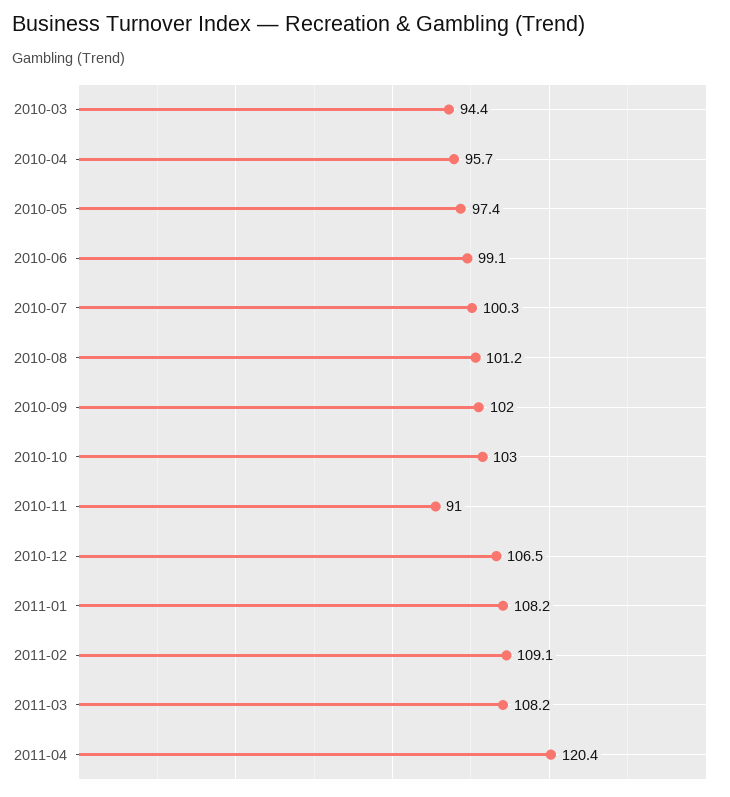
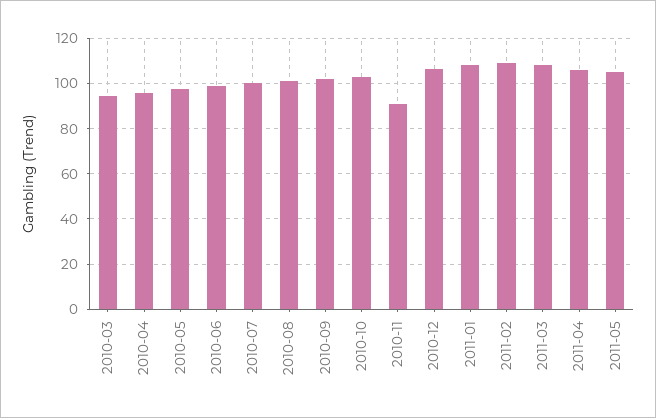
2011-04: 120.4 -> 105
2011-05: none -> 105

